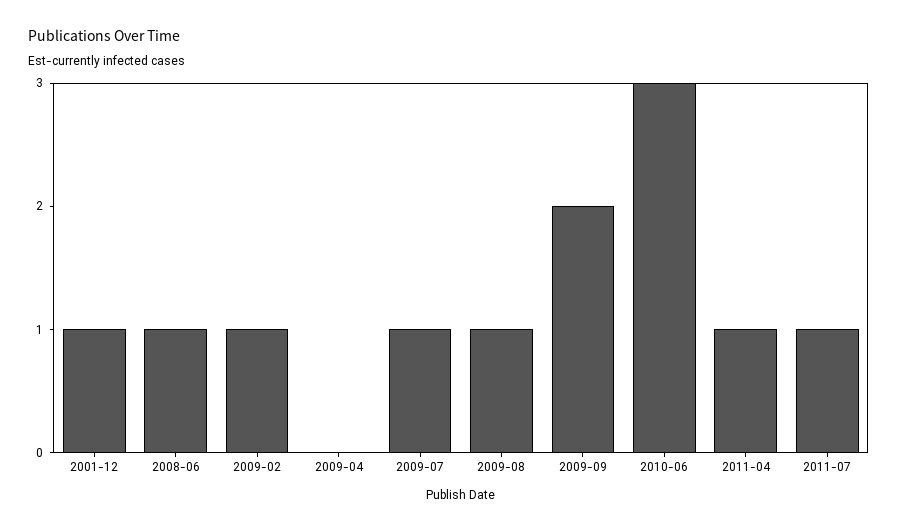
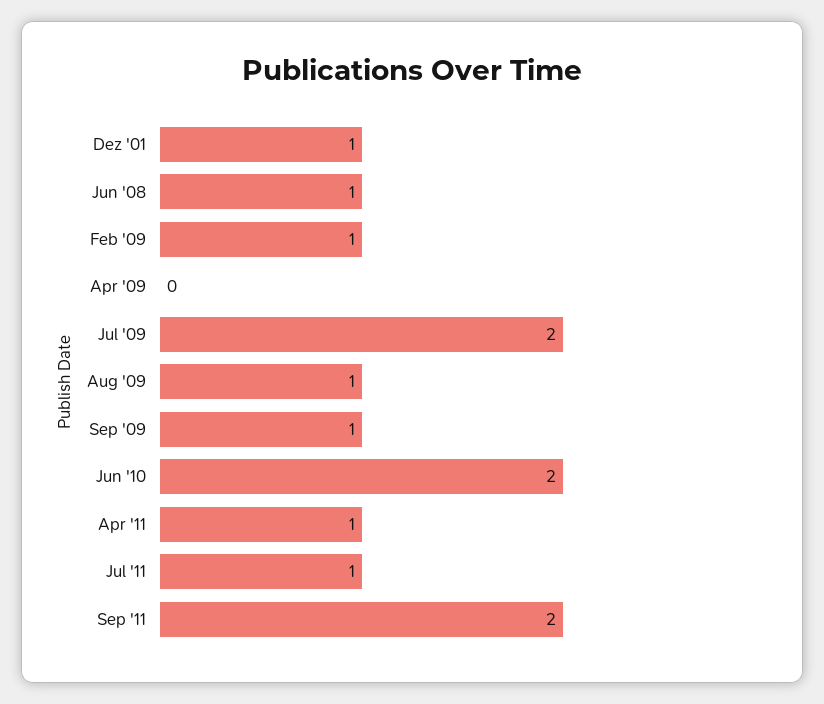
2009-07: 1 -> 2
2009-09: 2 -> 1
2010-06: 3 -> 2
Sep '11: none -> 2

